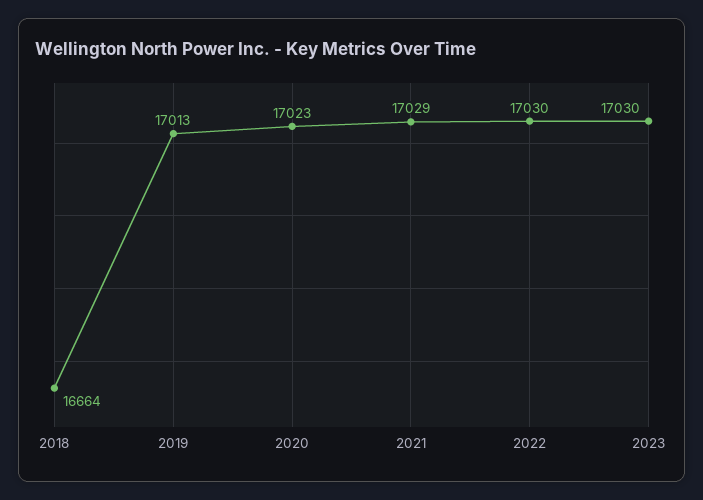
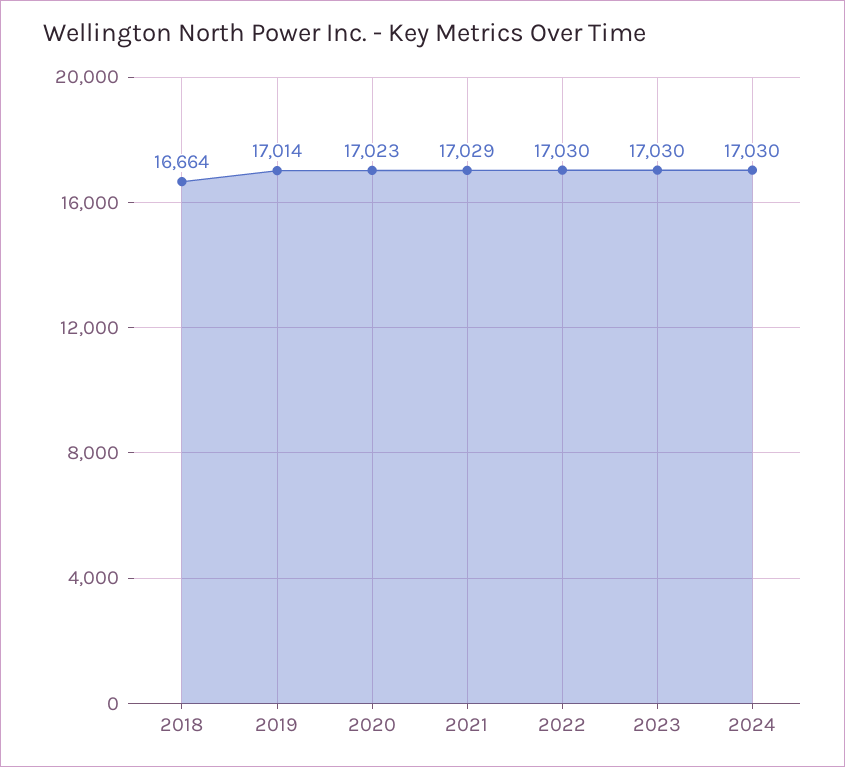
2019: 17013 -> 17014
2024: none -> 17030

